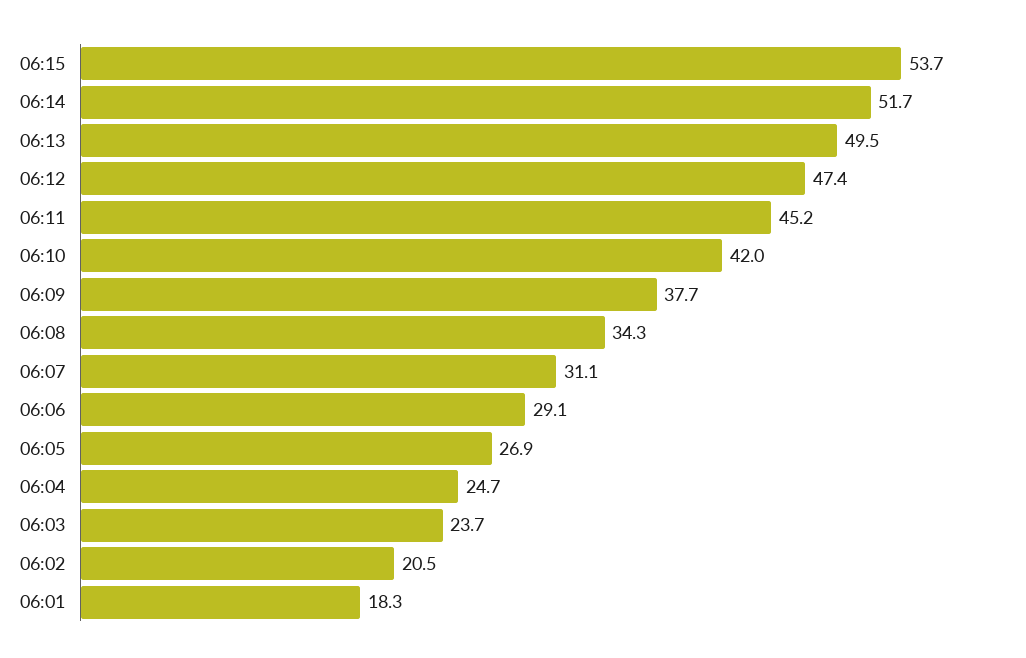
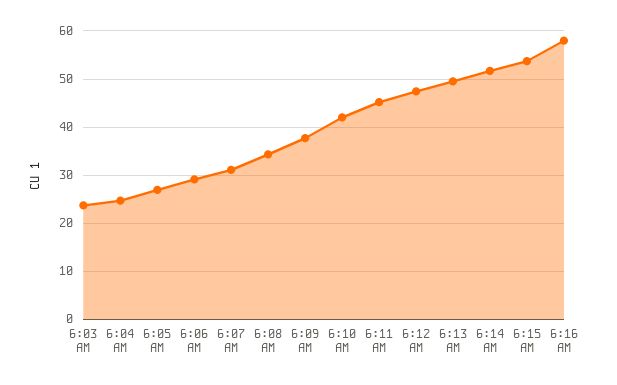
06:02: 20.5 -> none
06:01: 18.3 -> none
6:16 AM: none -> 58

